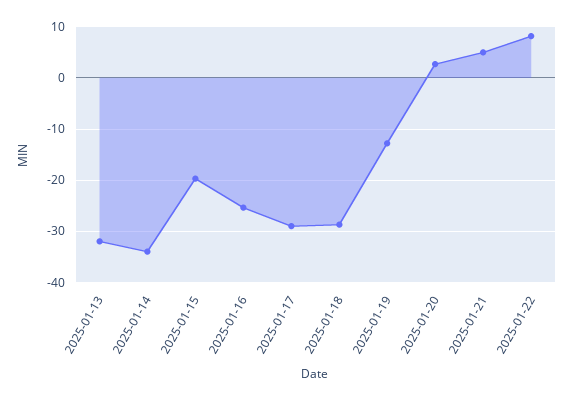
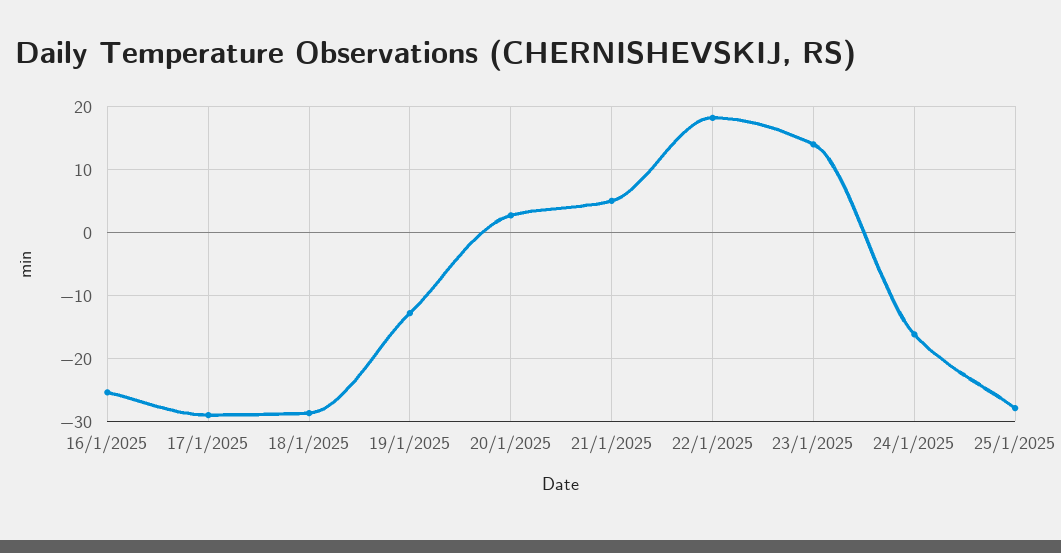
2025-01-13: -32 -> none
2025-01-14: -34 -> none
2025-01-15: -20 -> none
2025-01-22: 8 -> 18
23/1/2025: none -> 14
24/1/2025: none -> -16
25/1/2025: none -> -28

